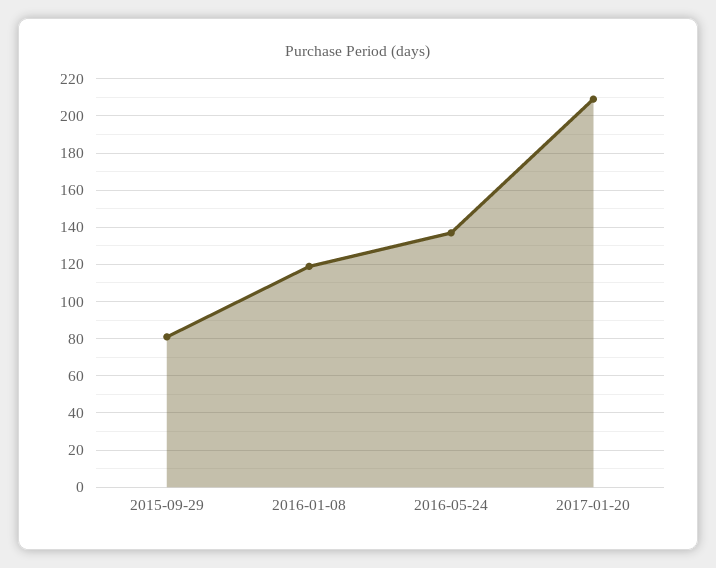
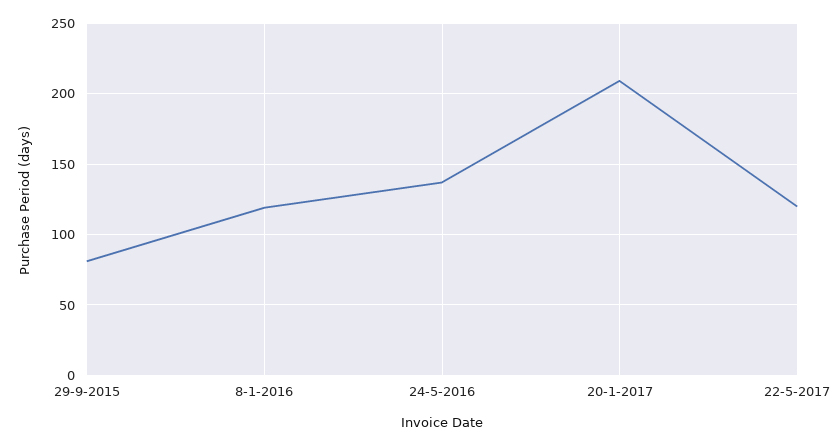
22-5-2017: none -> 120

